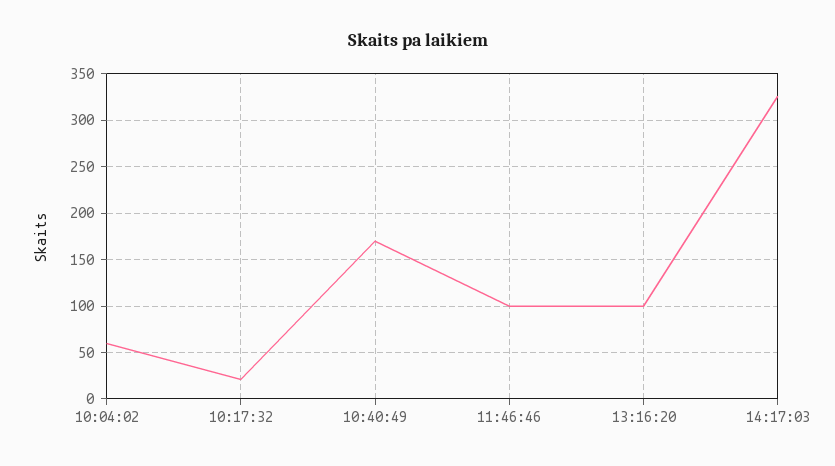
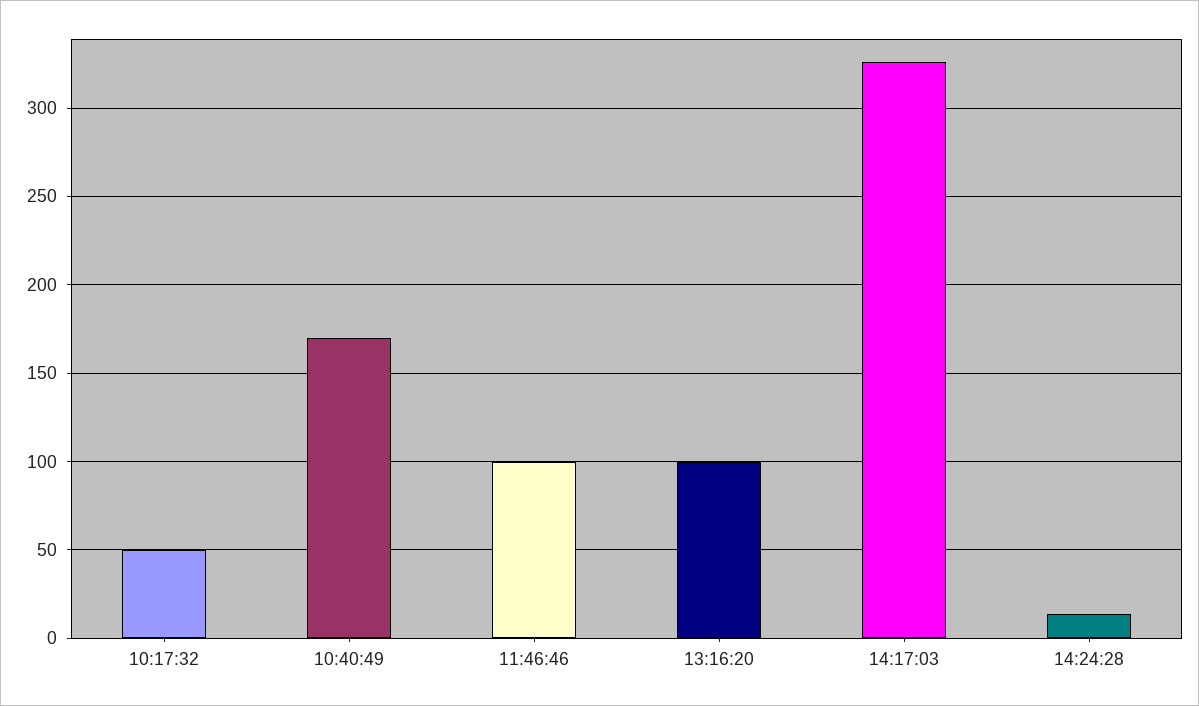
10:04:02: 60 -> none
10:17:32: 20 -> 50
14:24:28: none -> 15

